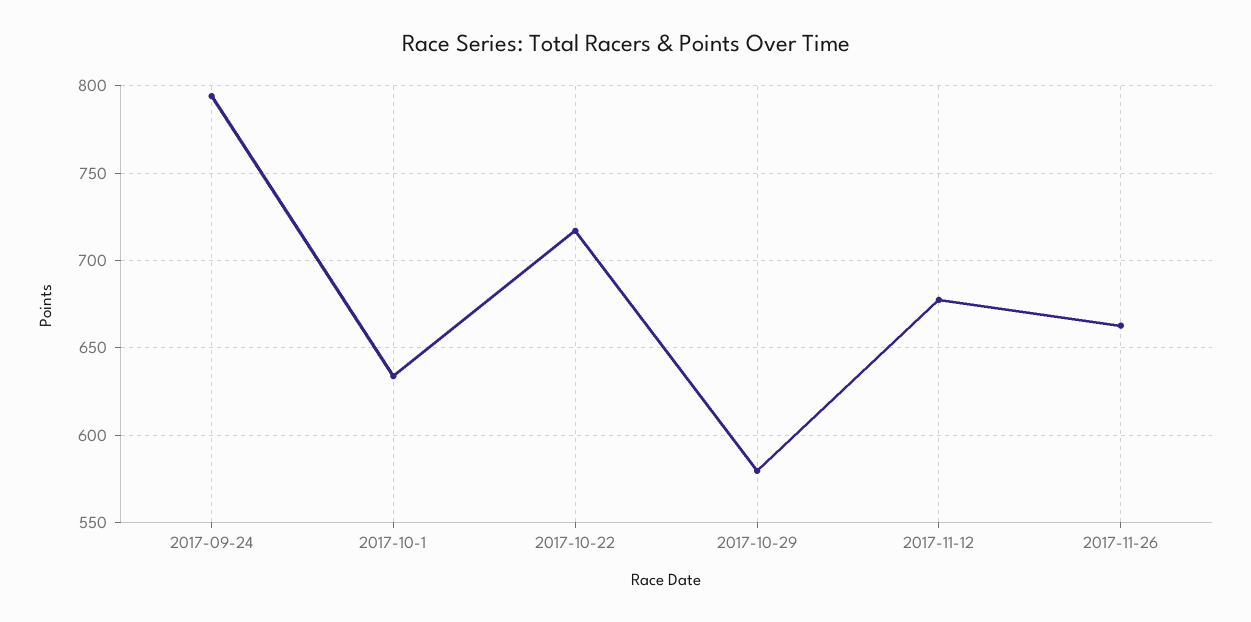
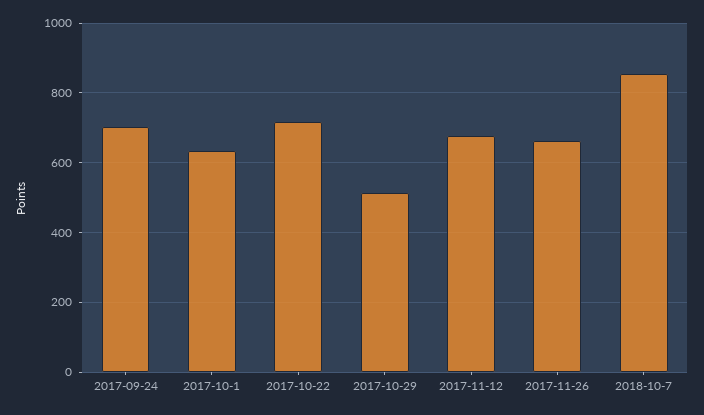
2017-09-24: 795 -> 700
2017-10-29: 580 -> 520
2018-10-7: none -> 860

